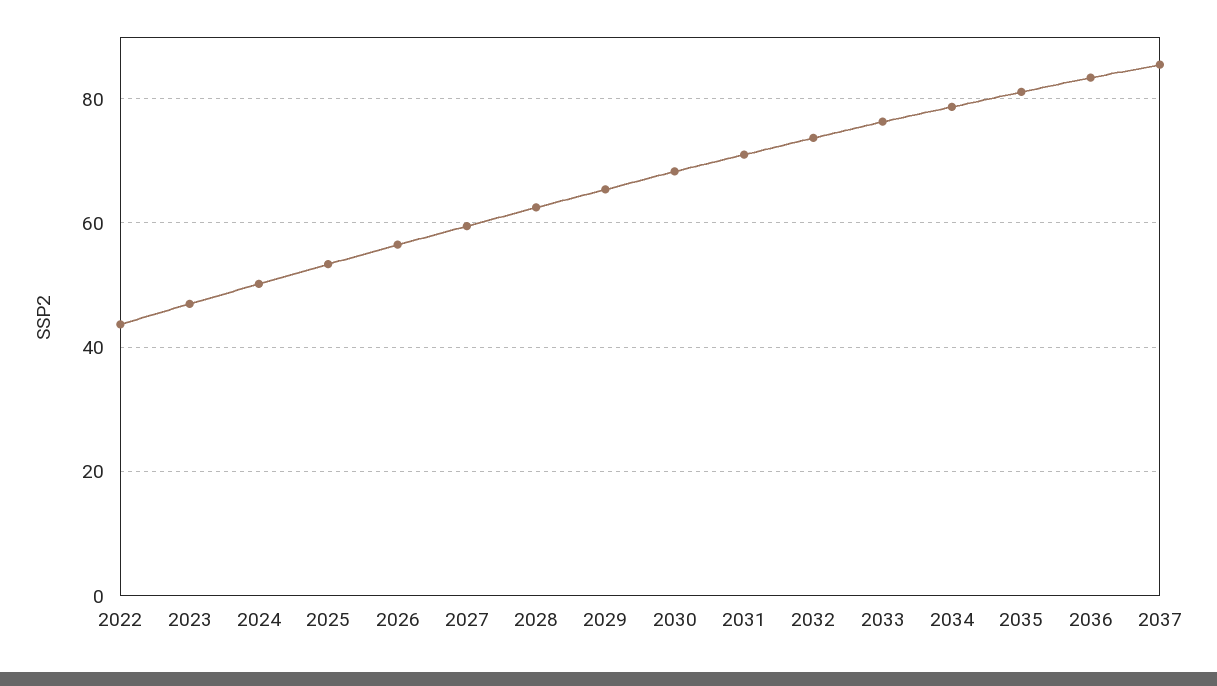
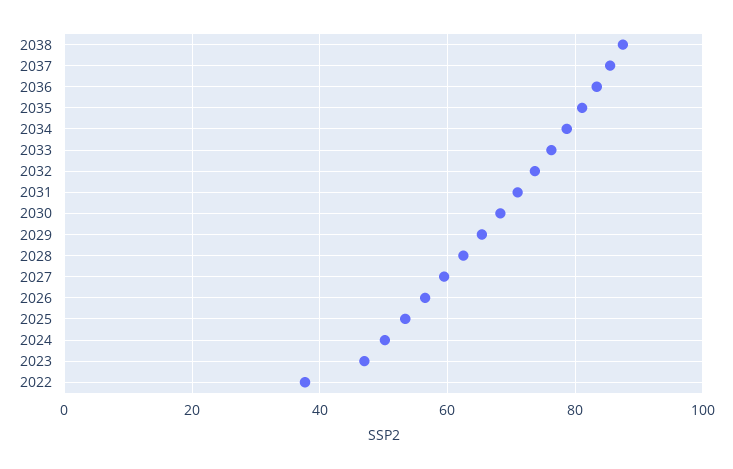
2022: 44 -> 38
2038: none -> 88

